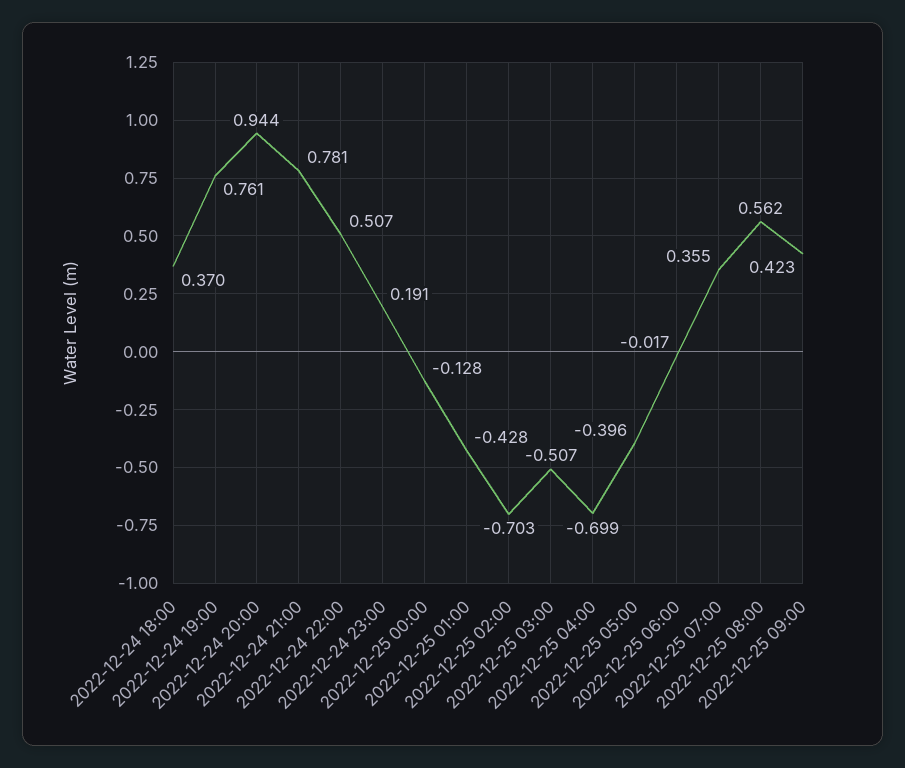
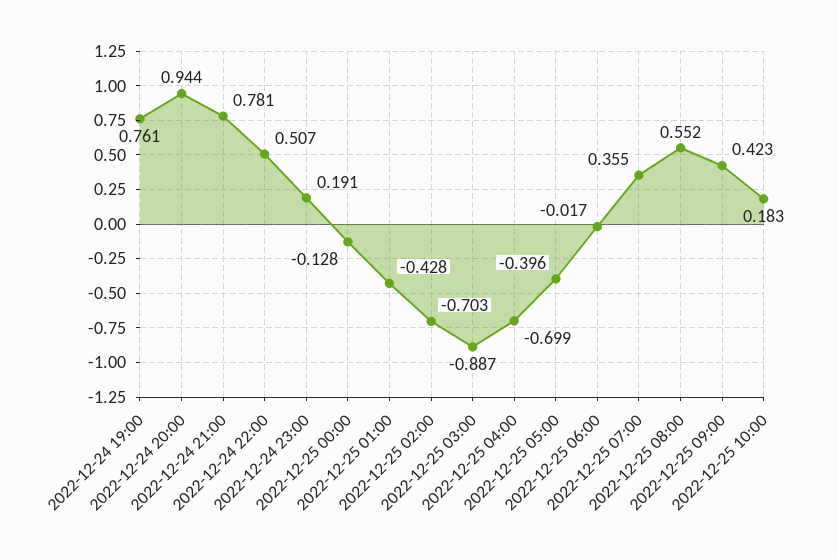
2022-12-24 18:00: 0.37 -> none
2022-12-25 03:00: -0.507 -> -0.887
2022-12-25 08:00: 0.562 -> 0.552
2022-12-25 10:00: none -> 0.183

